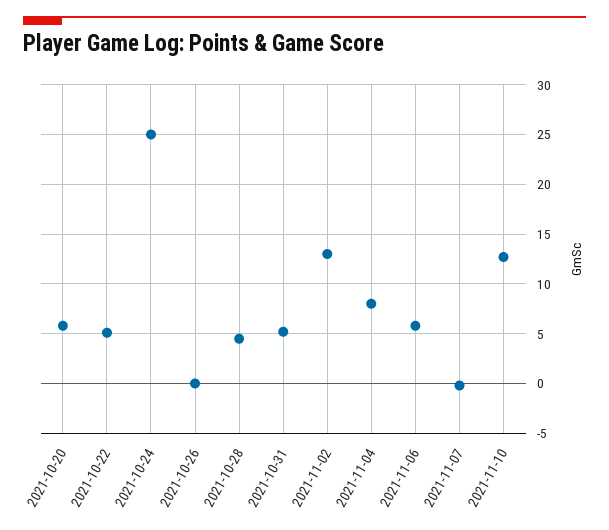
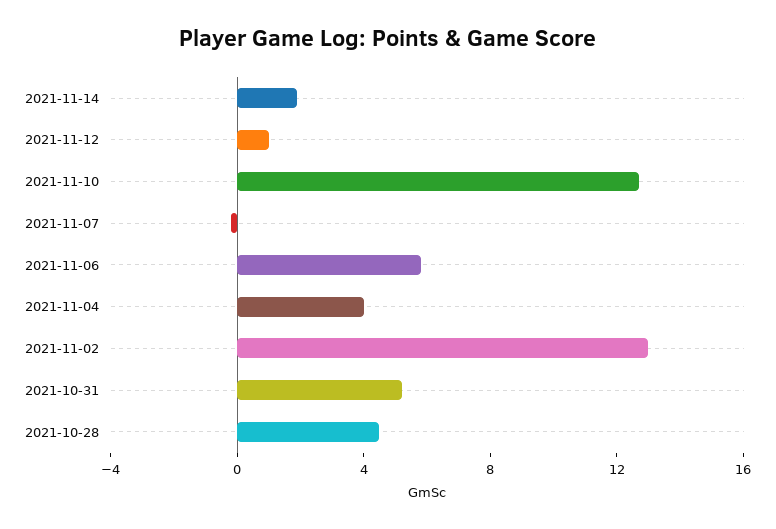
2021-10-20: 6 -> none
2021-10-22: 5 -> none
2021-10-24: 25 -> none
2021-10-26: 0 -> none
2021-11-04: 8 -> 4
2021-11-14: none -> 2
2021-11-12: none -> 1

